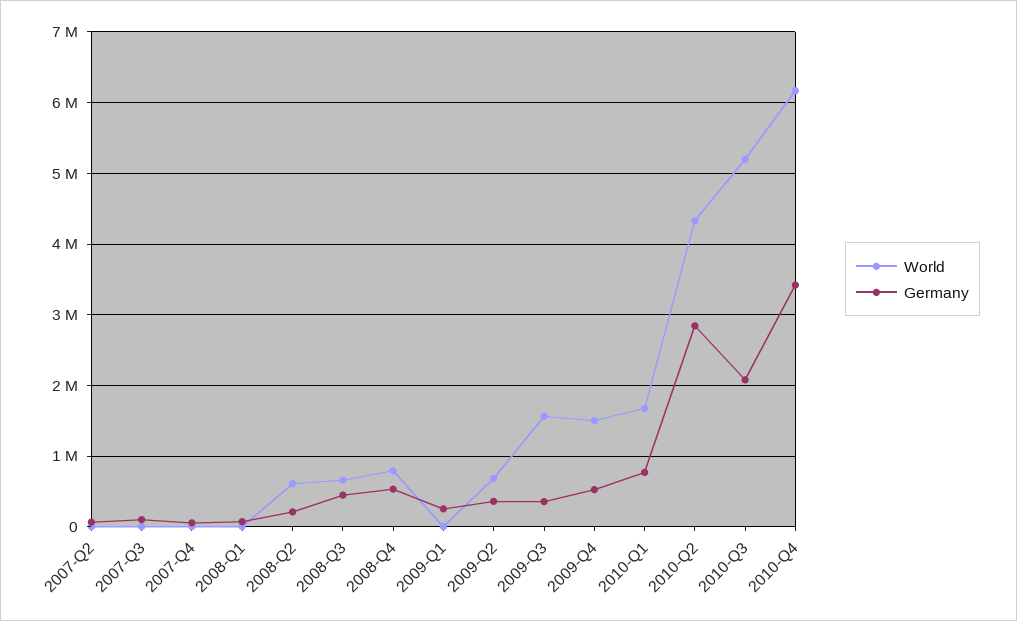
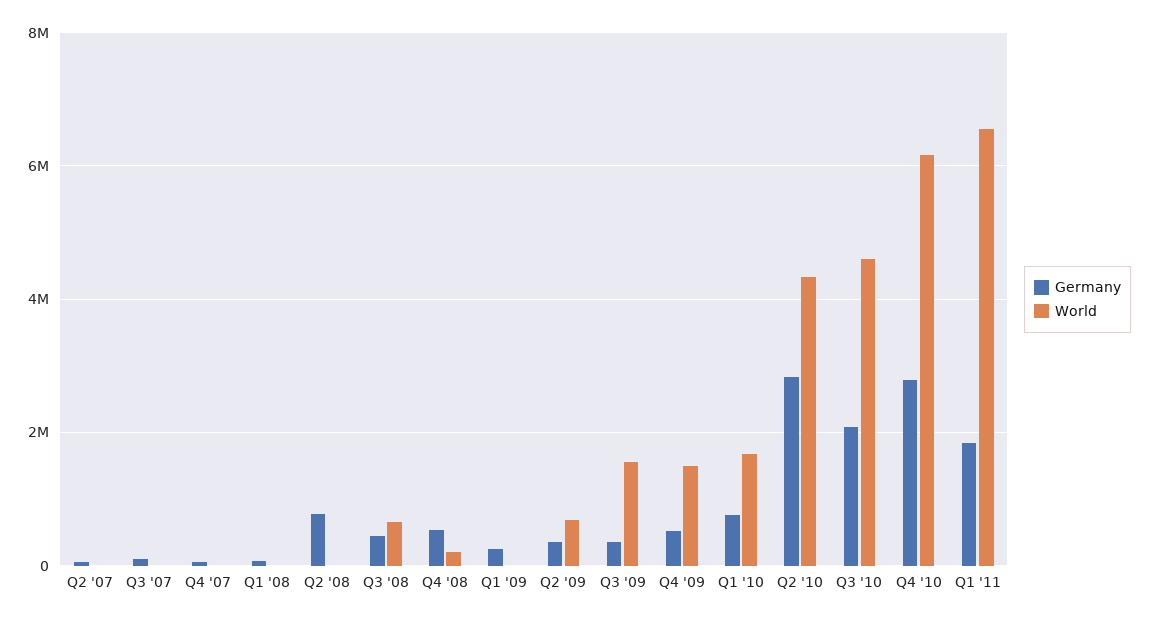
World, 2008-Q2: 600000 -> 0
Germany, 2008-Q2: 200000 -> 800000
World, 2008-Q4: 800000 -> 200000
World, 2010-Q3: 5200000 -> 4600000
Germany, 2010-Q4: 3400000 -> 2800000
Germany, Q1 '11: none -> 1800000
World, Q1 '11: none -> 6600000

